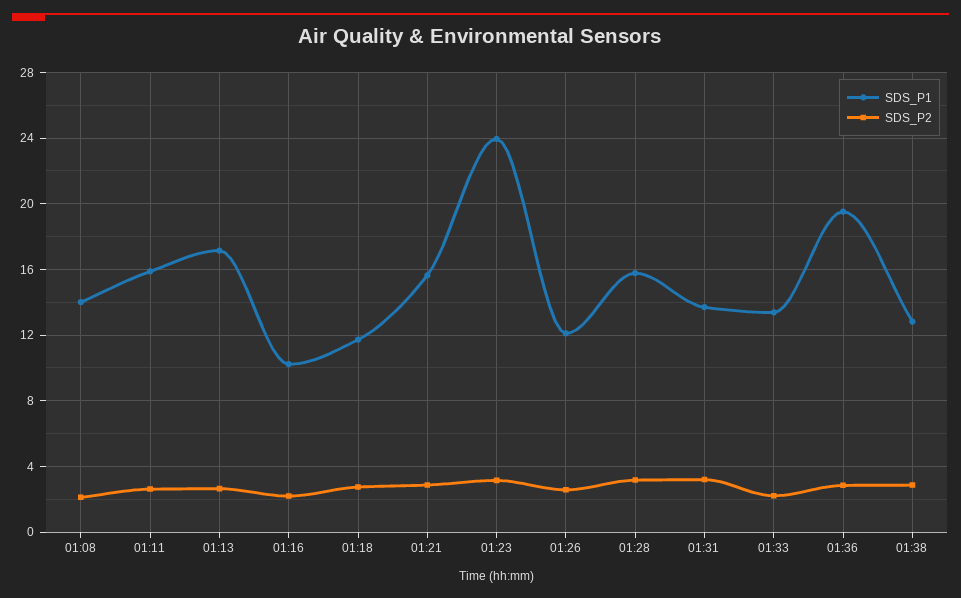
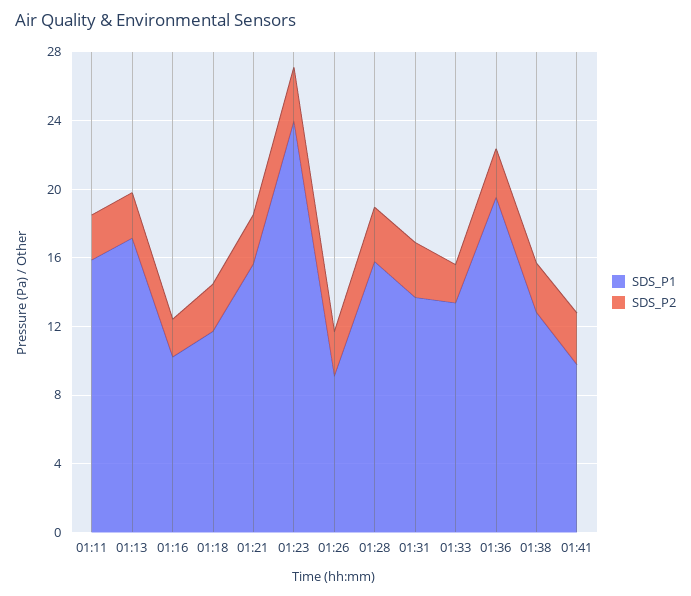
SDS_P1, 01:08: 14 -> none
SDS_P2, 01:08: 2 -> none
SDS_P1, 01:26: 12 -> 9
SDS_P1, 01:41: none -> 10
SDS_P2, 01:41: none -> 3

